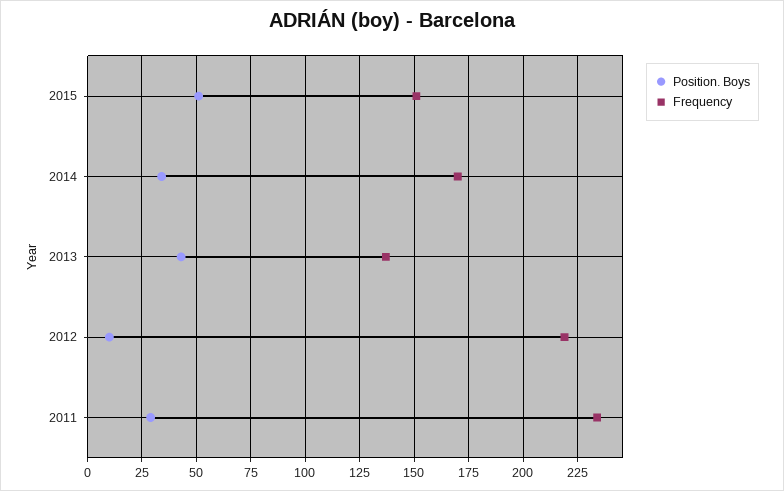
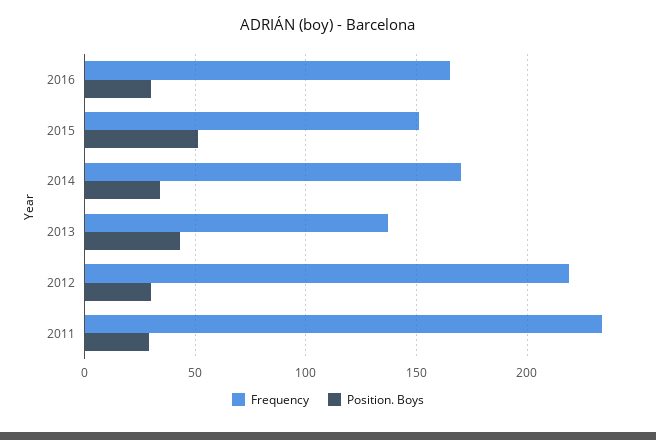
Position. Boys, 2012: 10 -> 30
Frequency, 2016: none -> 165
Position. Boys, 2016: none -> 30

